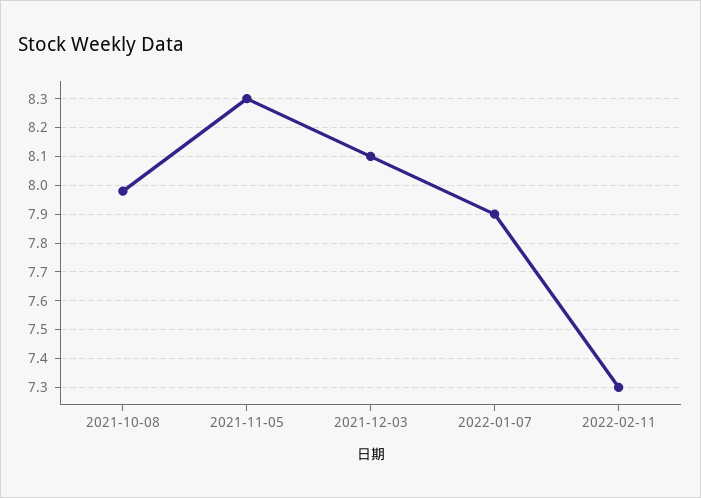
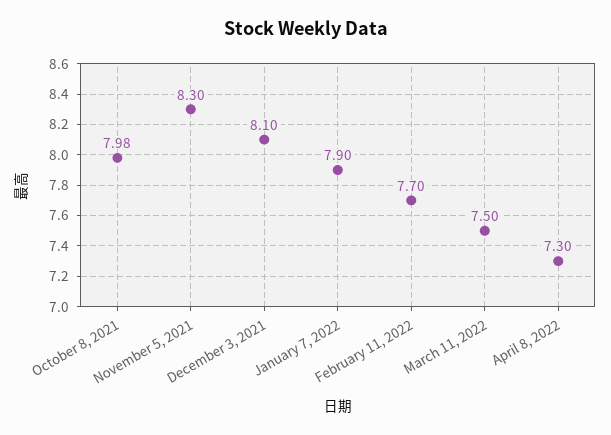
2022-02-11: 7.3 -> 7.7
March 11, 2022: none -> 7.5
April 8, 2022: none -> 7.3

